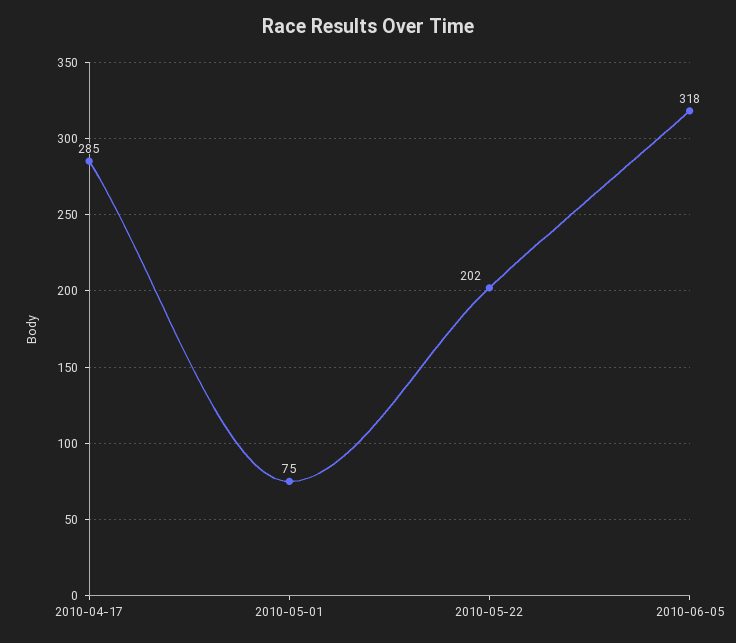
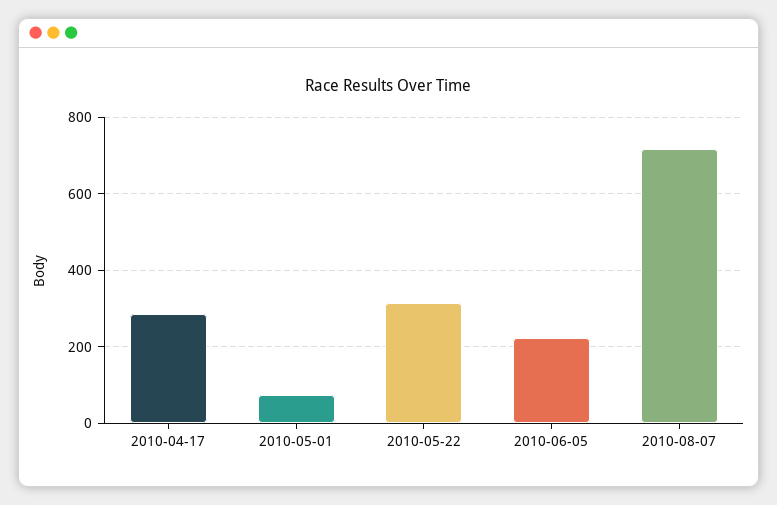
2010-05-22: 202 -> 320
2010-06-05: 318 -> 220
2010-08-07: none -> 720

